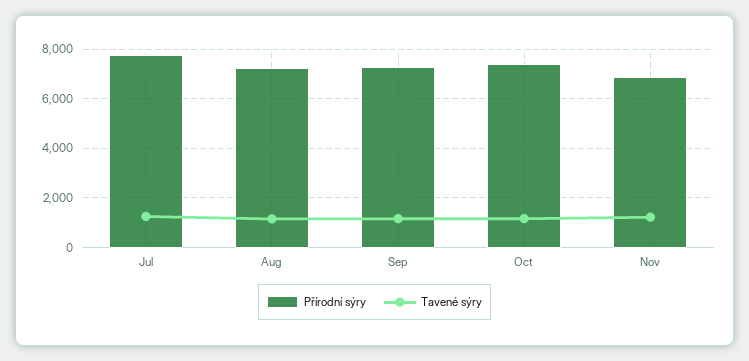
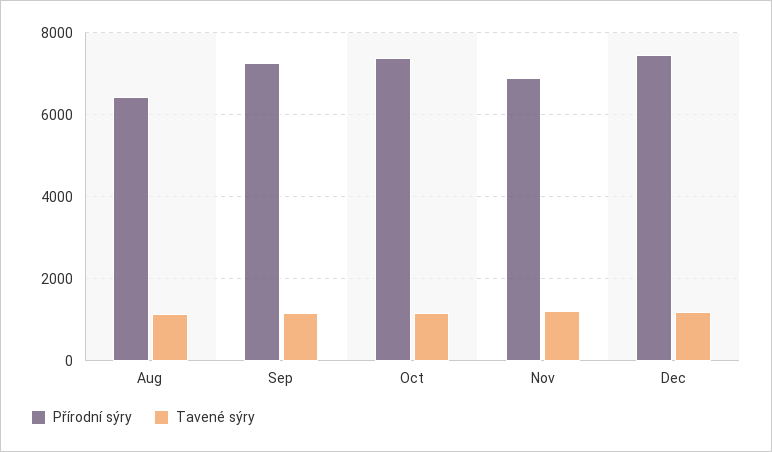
Přírodní sýry, Jul: 7750 -> none
Tavené sýry, Jul: 1250 -> none
Přírodní sýry, Aug: 7250 -> 6400
Přírodní sýry, Dec: none -> 7400
Tavené sýry, Dec: none -> 1200

